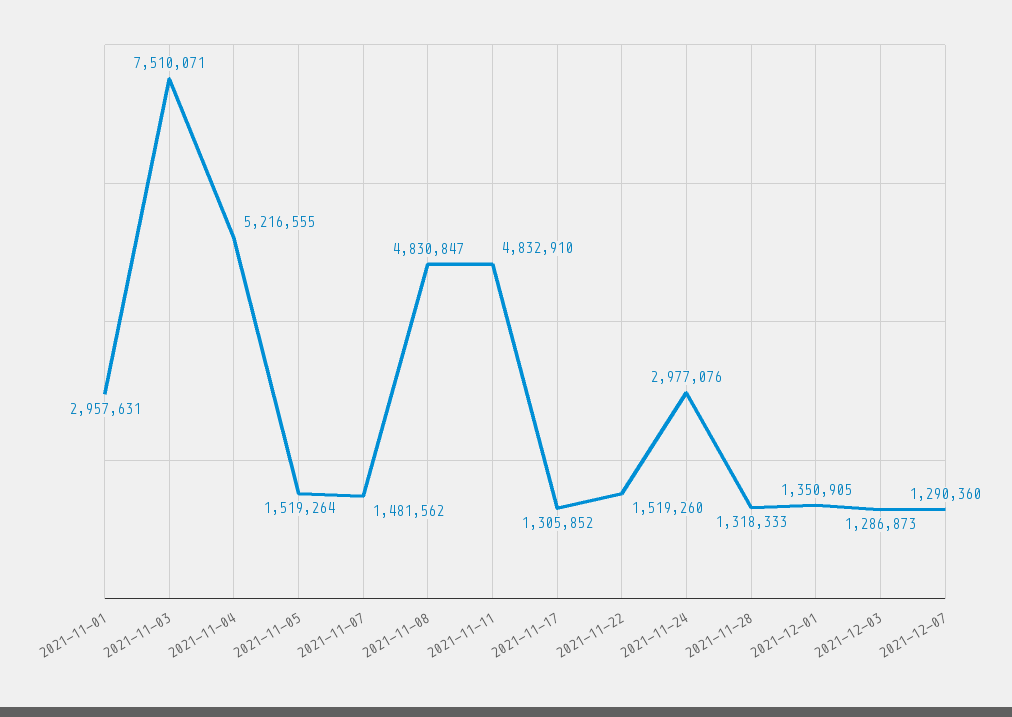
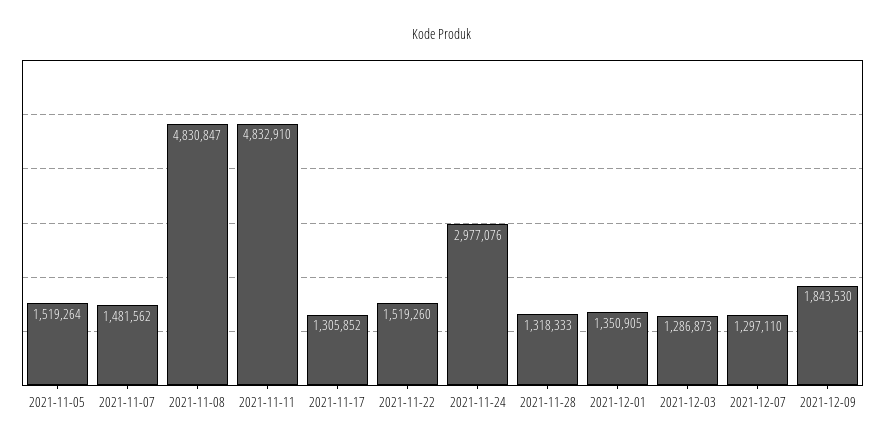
2021-11-01: 2957631 -> none
2021-11-03: 7510071 -> none
2021-11-04: 5216555 -> none
2021-12-07: 1290360 -> 1297110
2021-12-09: none -> 1843530

